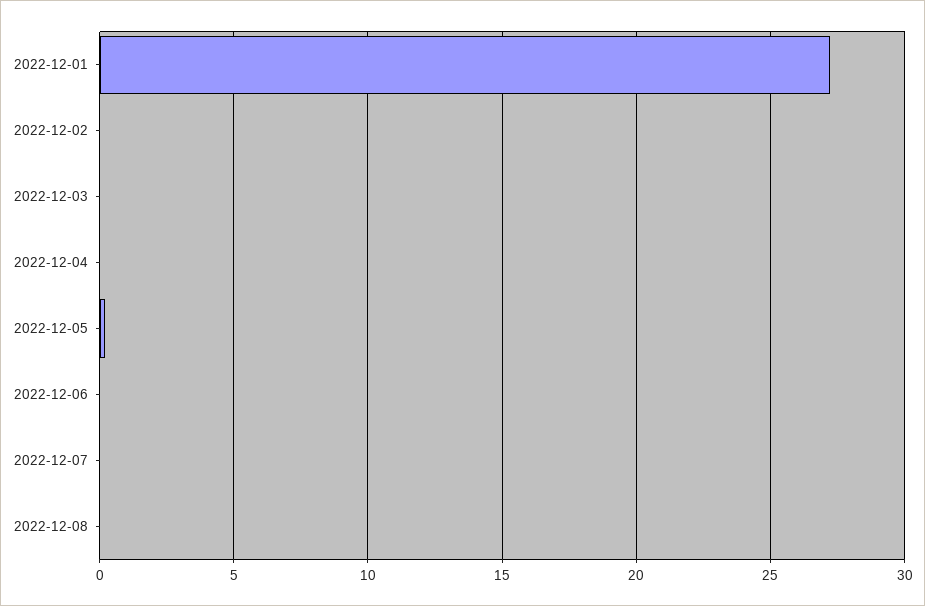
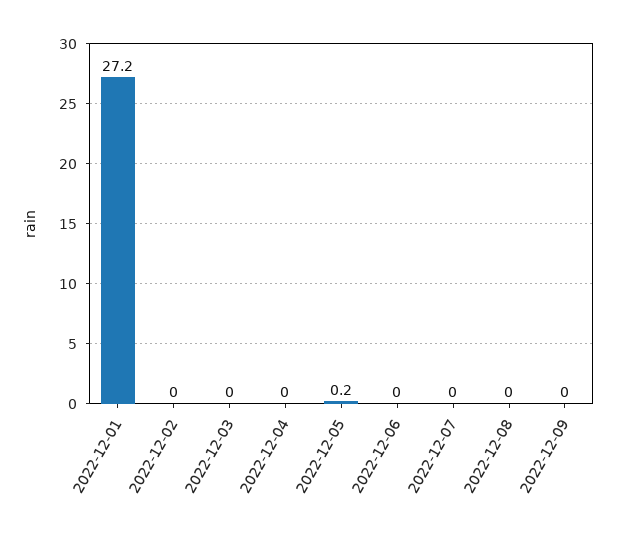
2022-12-09: none -> 0

